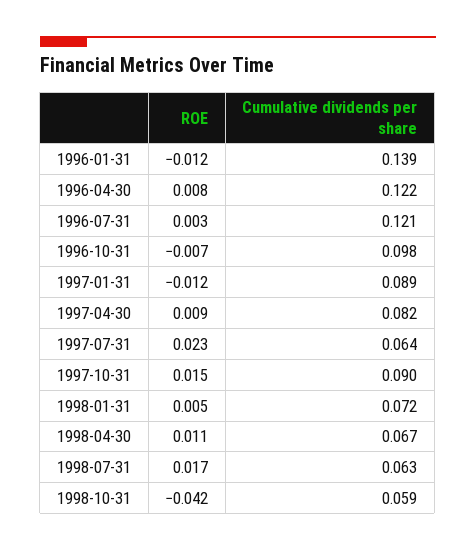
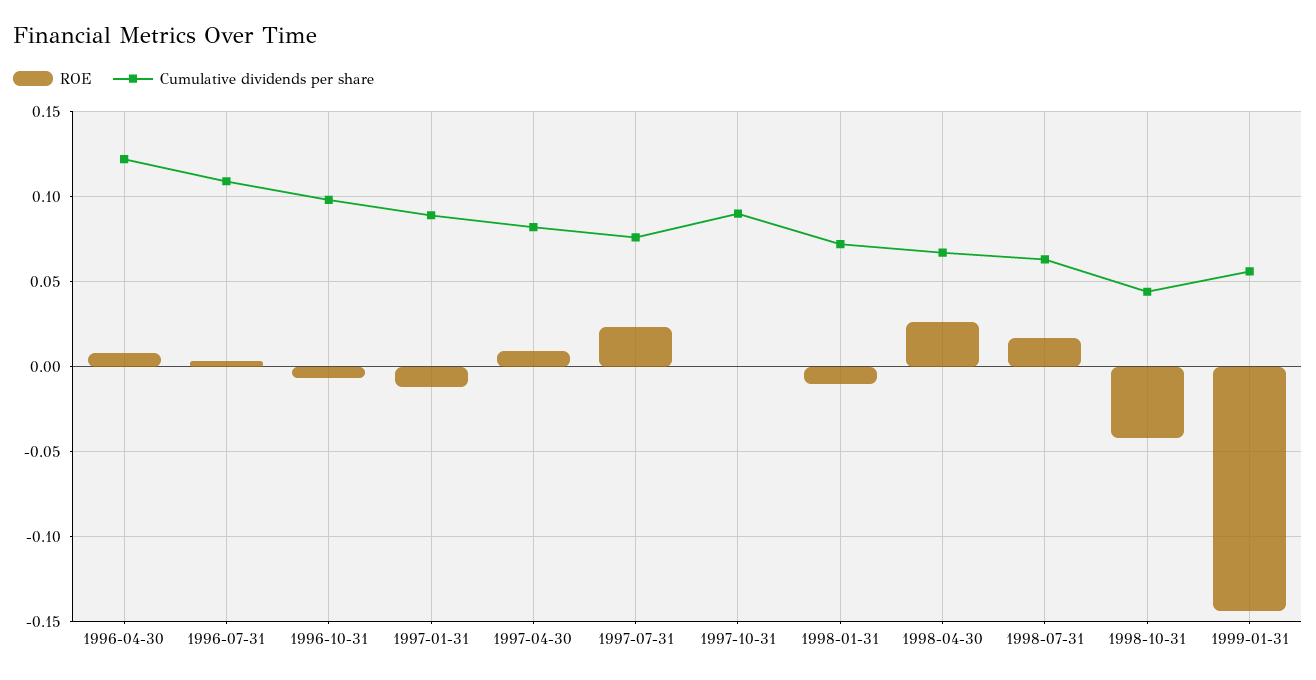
ROE, 1996-01-31: -0.012 -> none
Cumulative dividends per share, 1996-01-31: 0.139 -> none
Cumulative dividends per share, 1996-07-31: 0.121 -> 0.11
Cumulative dividends per share, 1997-07-31: 0.064 -> 0.075
ROE, 1997-10-31: 0.015 -> 0
ROE, 1998-01-31: 0.005 -> -0.01
ROE, 1998-04-30: 0.011 -> 0.025
Cumulative dividends per share, 1998-10-31: 0.059 -> 0.045
ROE, 1999-01-31: none -> -0.145
Cumulative dividends per share, 1999-01-31: none -> 0.055

